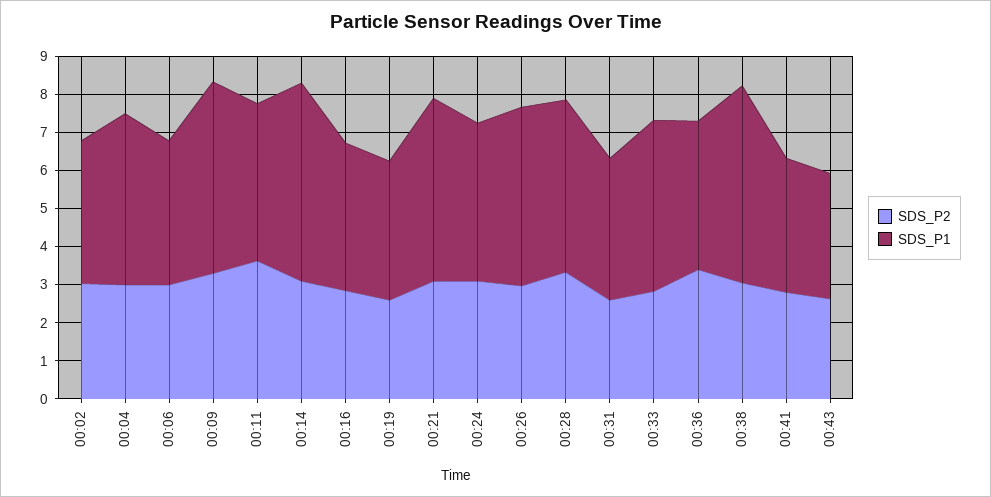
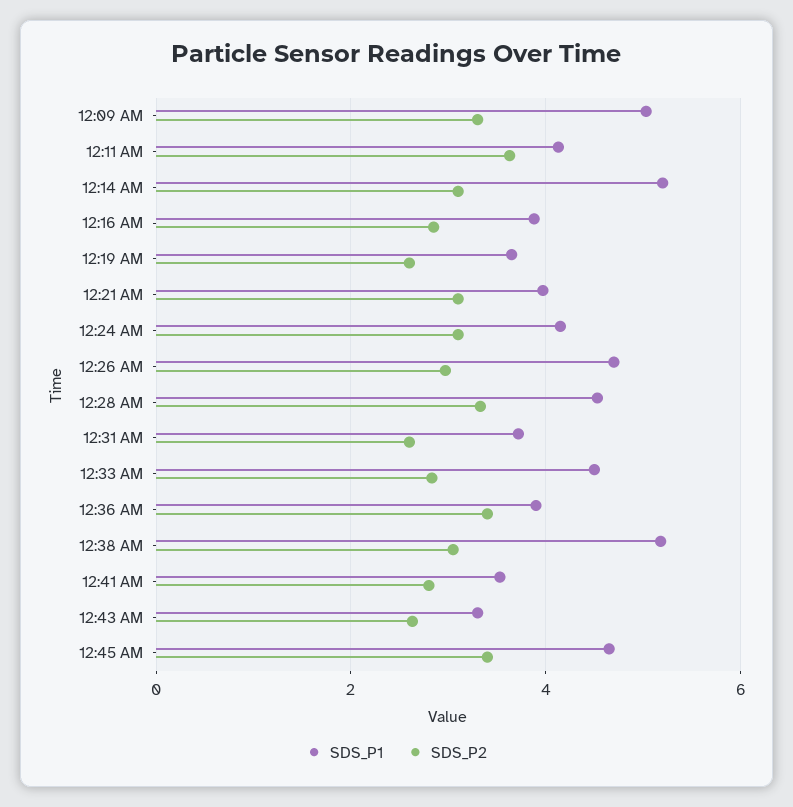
SDS_P2, 00:02: 3 -> none
SDS_P1, 00:02: 3.75 -> none
SDS_P2, 00:04: 3 -> none
SDS_P1, 00:04: 4.5 -> none
SDS_P2, 00:06: 3 -> none
SDS_P1, 00:06: 3.75 -> none
SDS_P1, 00:21: 4.75 -> 4
SDS_P1, 12:45 AM: none -> 4.6
SDS_P2, 12:45 AM: none -> 3.4

